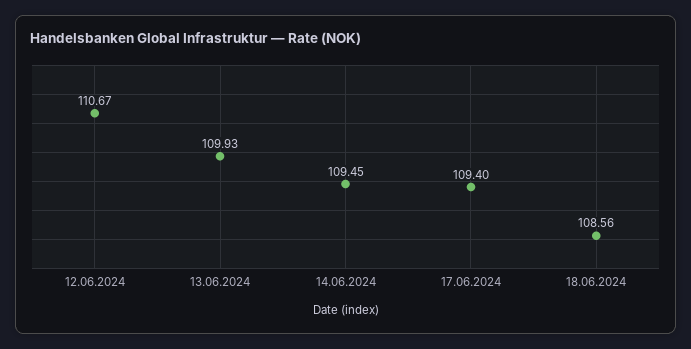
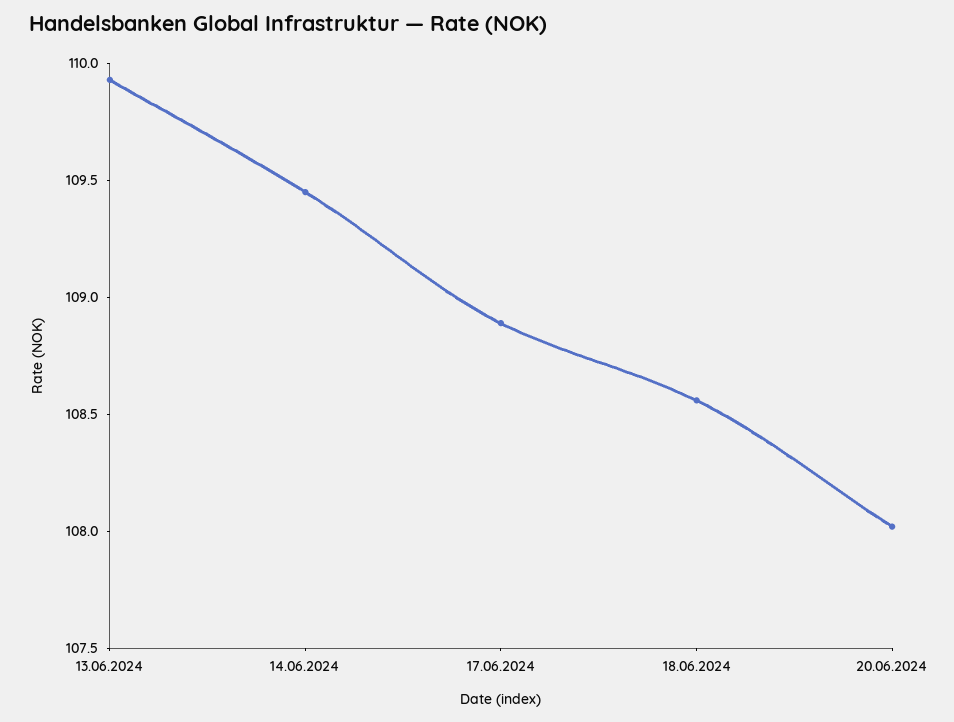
12.06.2024: 110.67 -> none
17.06.2024: 109.4 -> 108.9
20.06.2024: none -> 108

